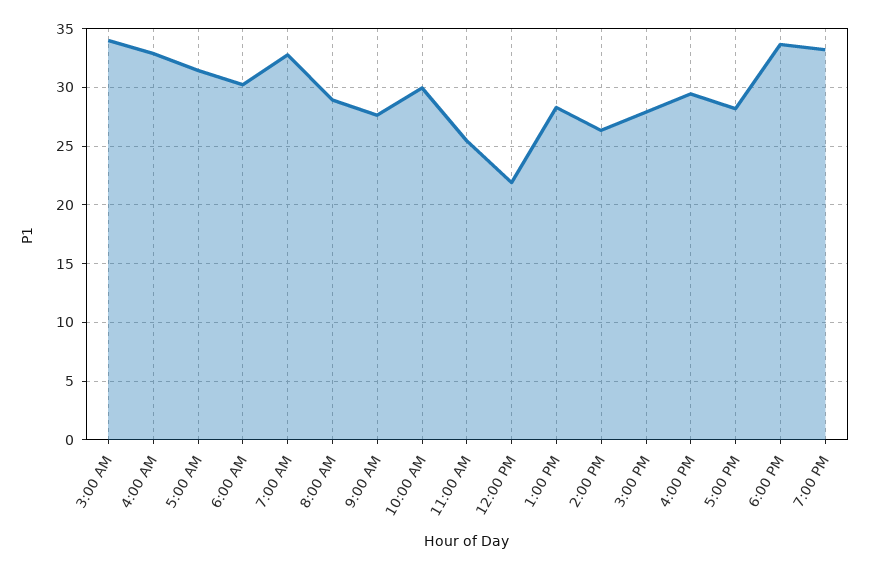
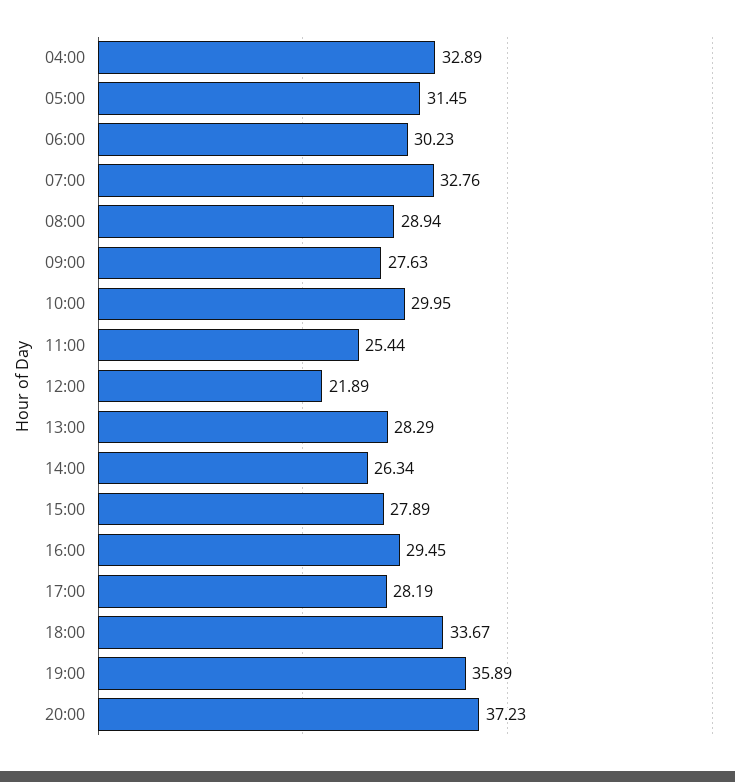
3:00 AM: 34 -> none
7:00 PM: 33 -> 35.89
20:00: none -> 37.23

